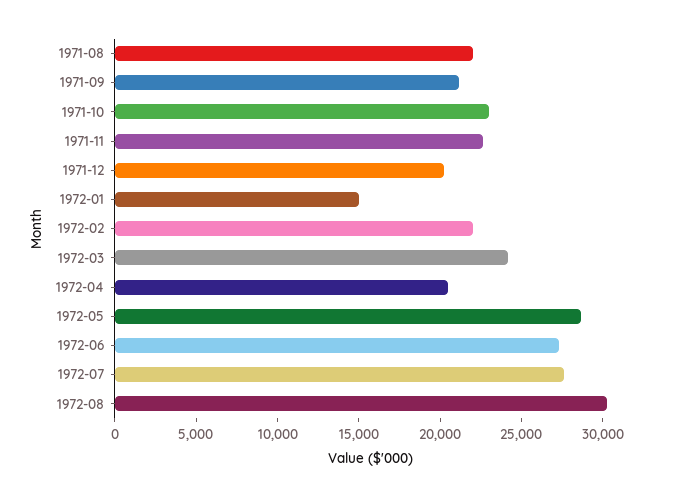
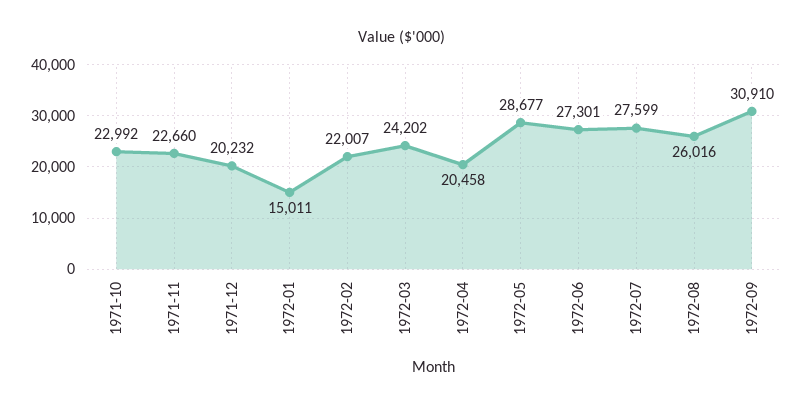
1971-08: 22000 -> none
1971-09: 21000 -> none
1972-08: 30000 -> 26016
1972-09: none -> 30910

